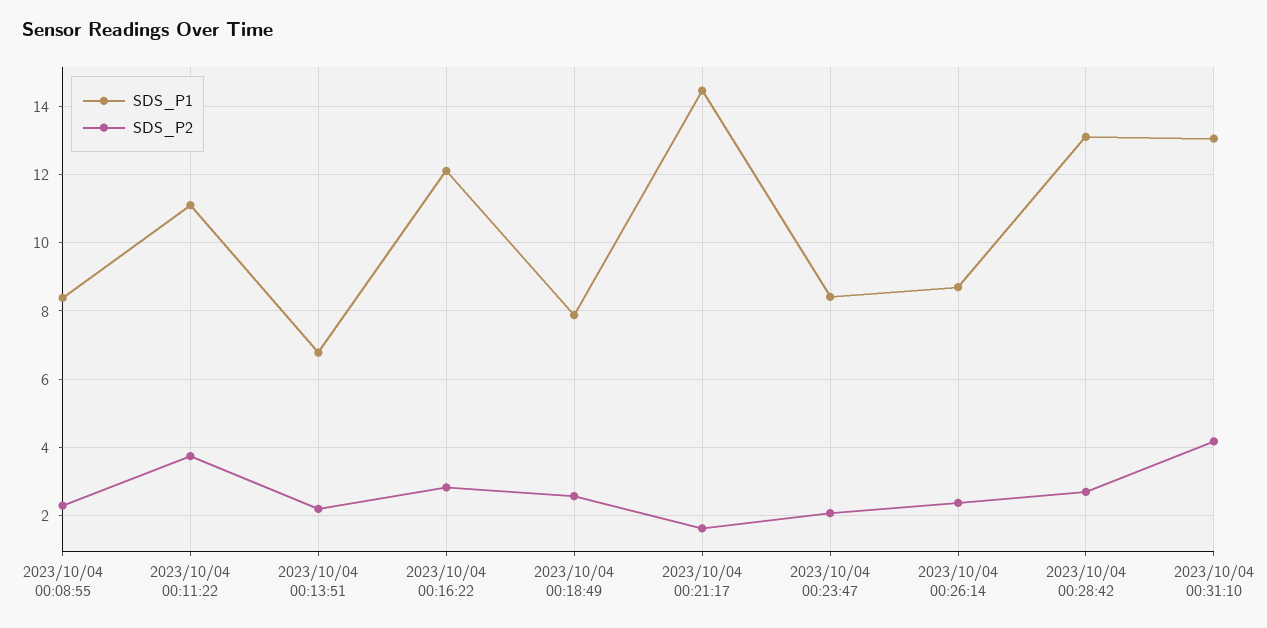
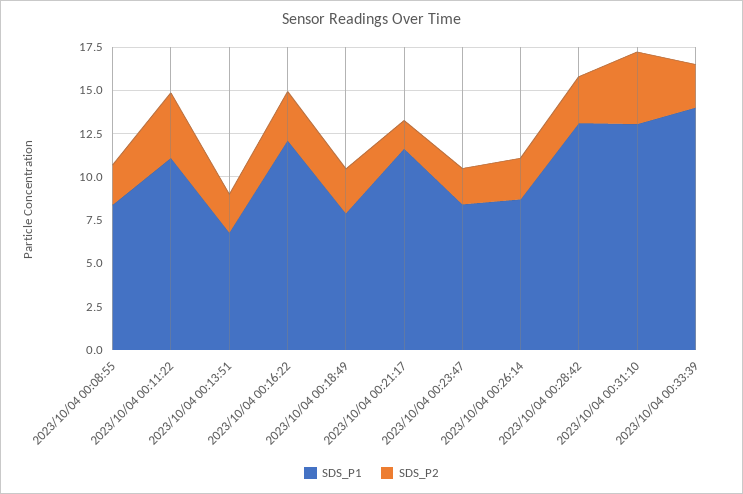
SDS_P1, 2023/10/04 00:21:17: 14.4 -> 11.5
SDS_P1, 2023/10/04 00:33:39: none -> 14
SDS_P2, 2023/10/04 00:33:39: none -> 2.5

